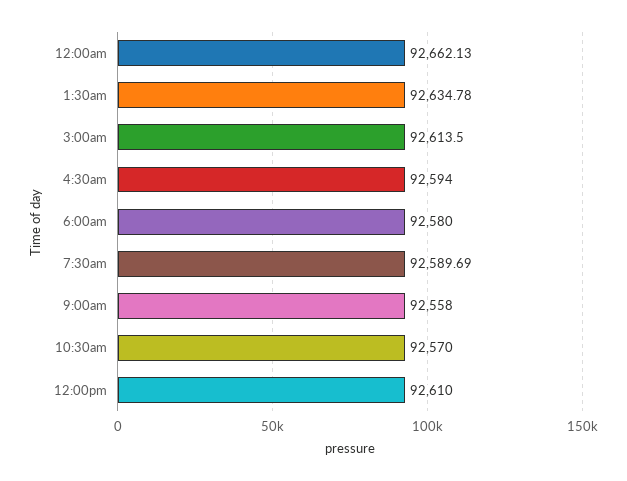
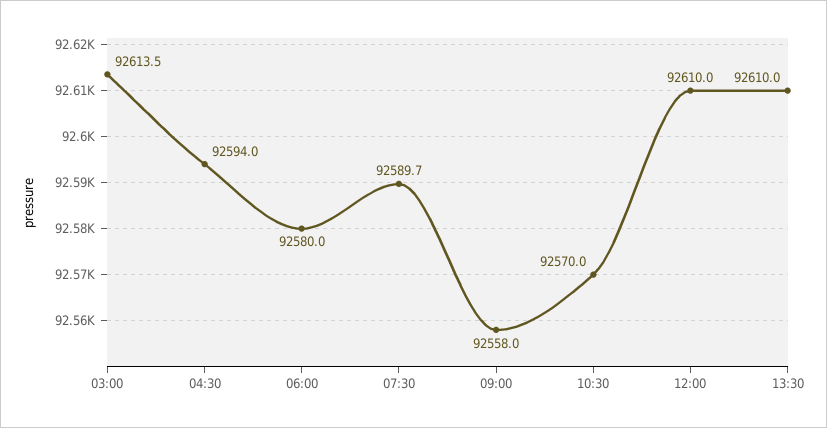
12:00am: 92662.13 -> none
1:30am: 92634.78 -> none
13:30: none -> 92610

